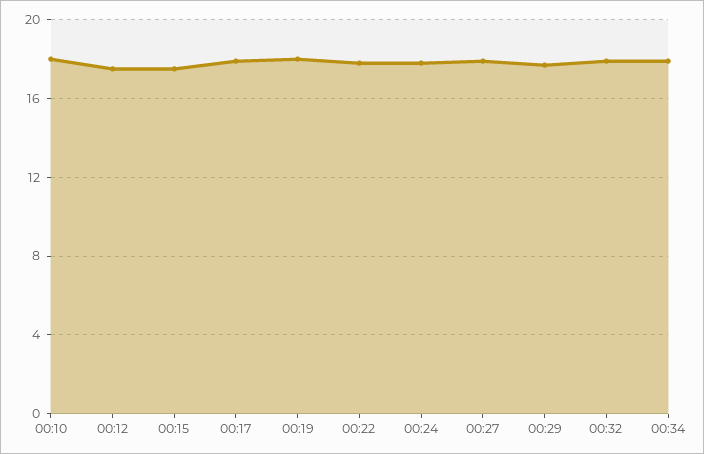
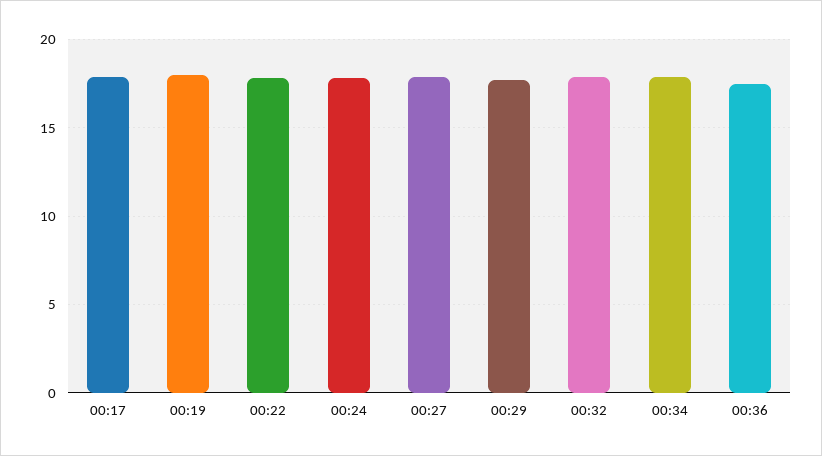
00:10: 18 -> none
00:12: 17.5 -> none
00:15: 17.5 -> none
00:36: none -> 17.5

